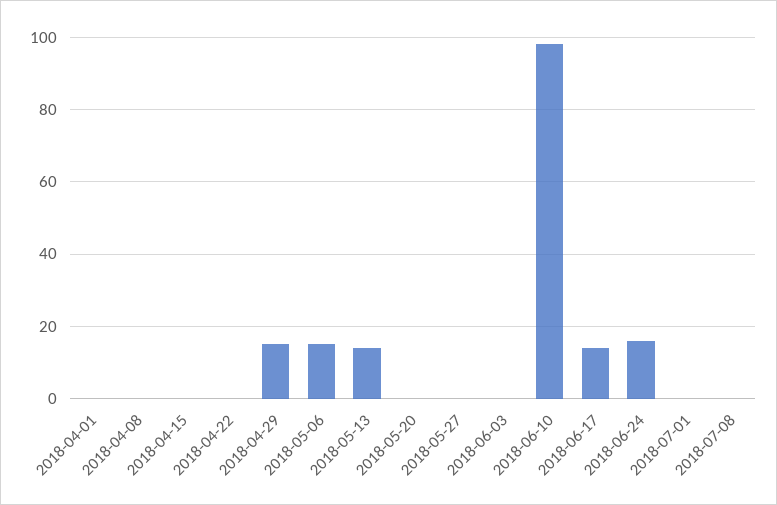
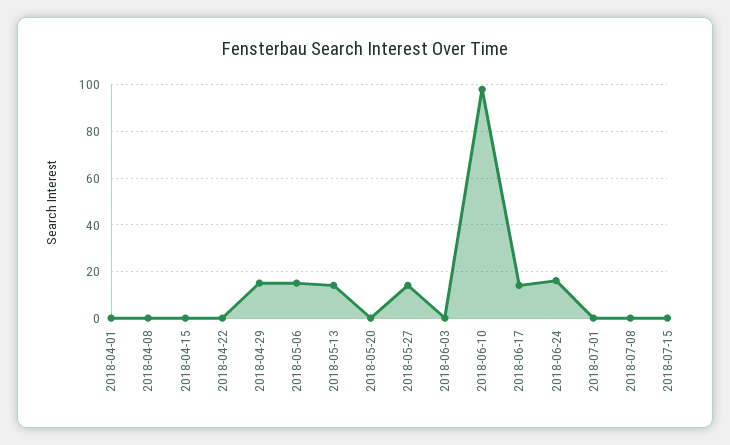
2018-05-27: 0 -> 15
2018-07-15: none -> 0

